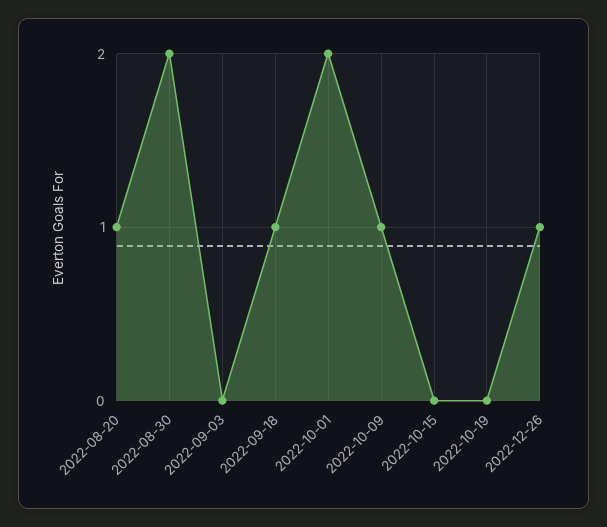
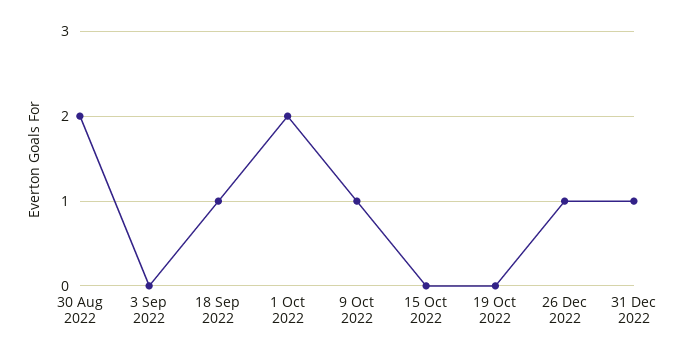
2022-08-20: 1 -> none
31 Dec 2022: none -> 1

